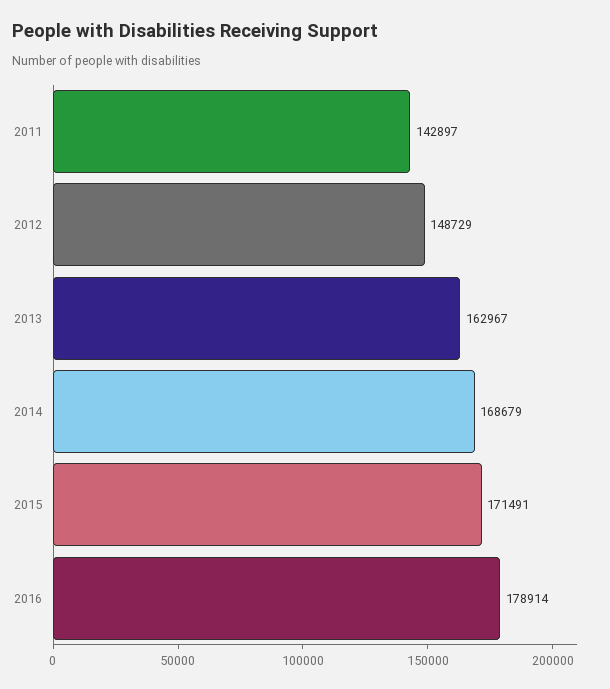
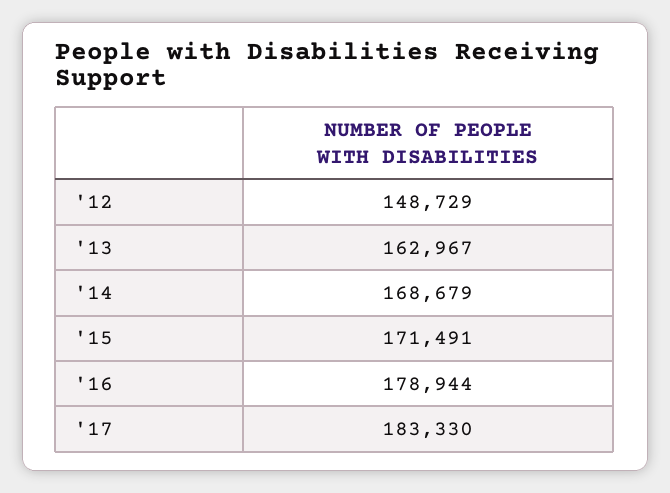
2011: 142897 -> none
2016: 178914 -> 178944
'17: none -> 183330

